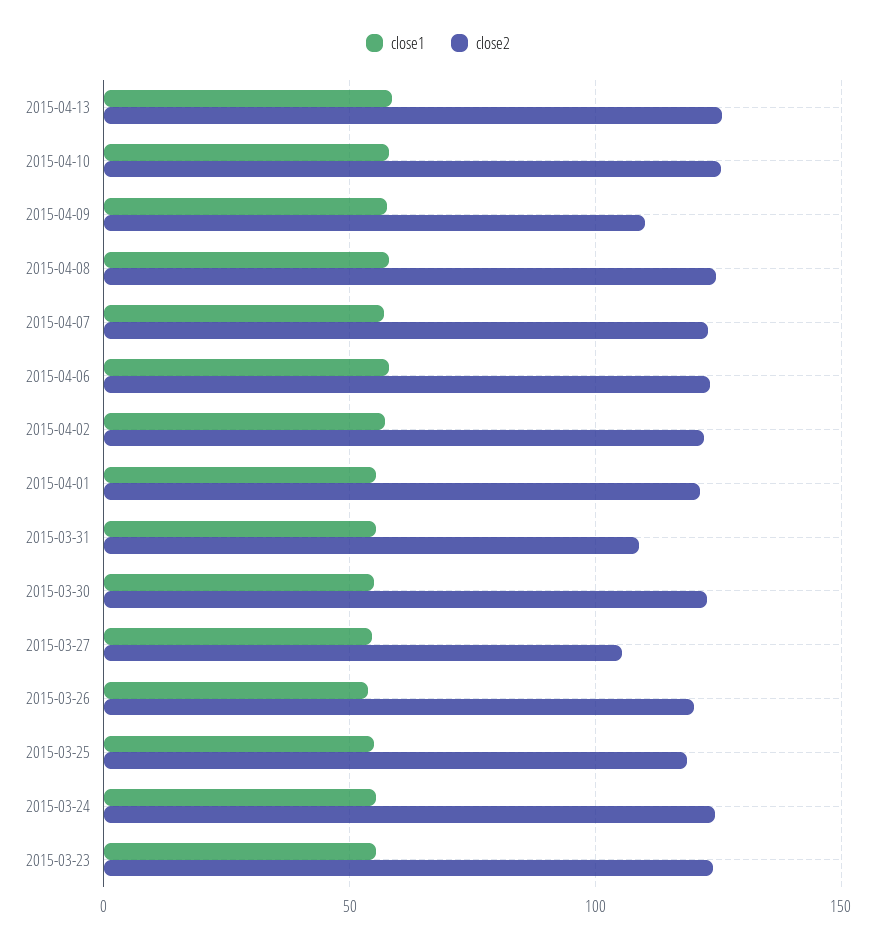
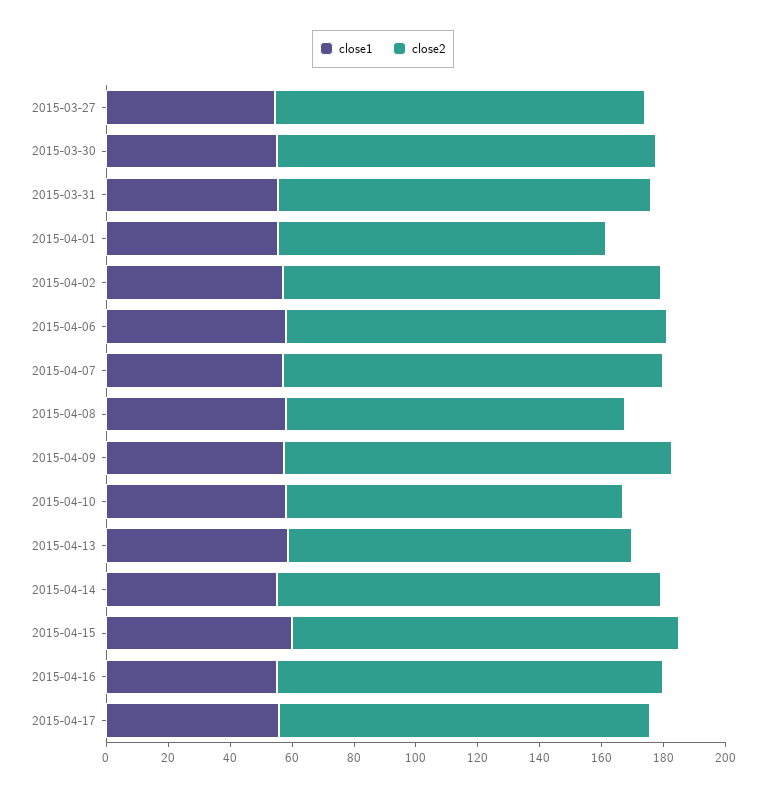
close2, 2015-04-13: 125 -> 110
close2, 2015-04-10: 125 -> 110
close2, 2015-04-09: 110 -> 125
close2, 2015-04-08: 125 -> 110
close2, 2015-04-01: 120 -> 105
close2, 2015-03-31: 110 -> 120
close2, 2015-03-27: 105 -> 120
close1, 2015-03-26: 55 -> none
close2, 2015-03-26: 120 -> none
close1, 2015-03-25: 55 -> none
close2, 2015-03-25: 120 -> none
close1, 2015-03-24: 55 -> none
close2, 2015-03-24: 125 -> none
close1, 2015-03-23: 55 -> none
close2, 2015-03-23: 125 -> none
close1, 2015-04-14: none -> 55
close2, 2015-04-14: none -> 125
close1, 2015-04-15: none -> 60
close2, 2015-04-15: none -> 125
close1, 2015-04-16: none -> 55
close2, 2015-04-16: none -> 125
close1, 2015-04-17: none -> 55
close2, 2015-04-17: none -> 120

